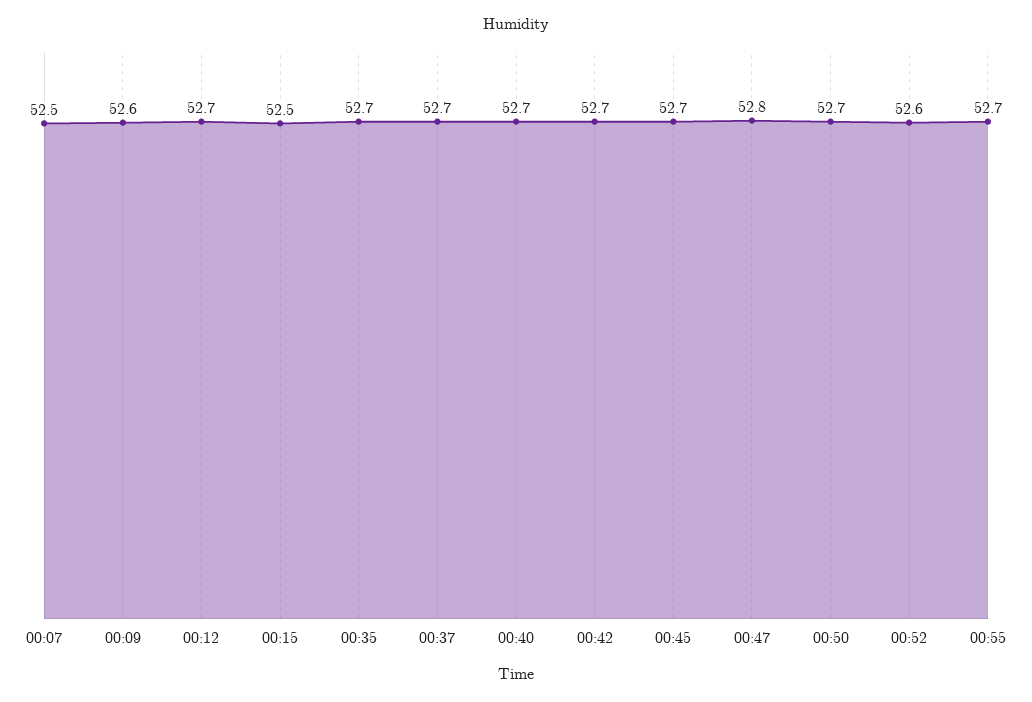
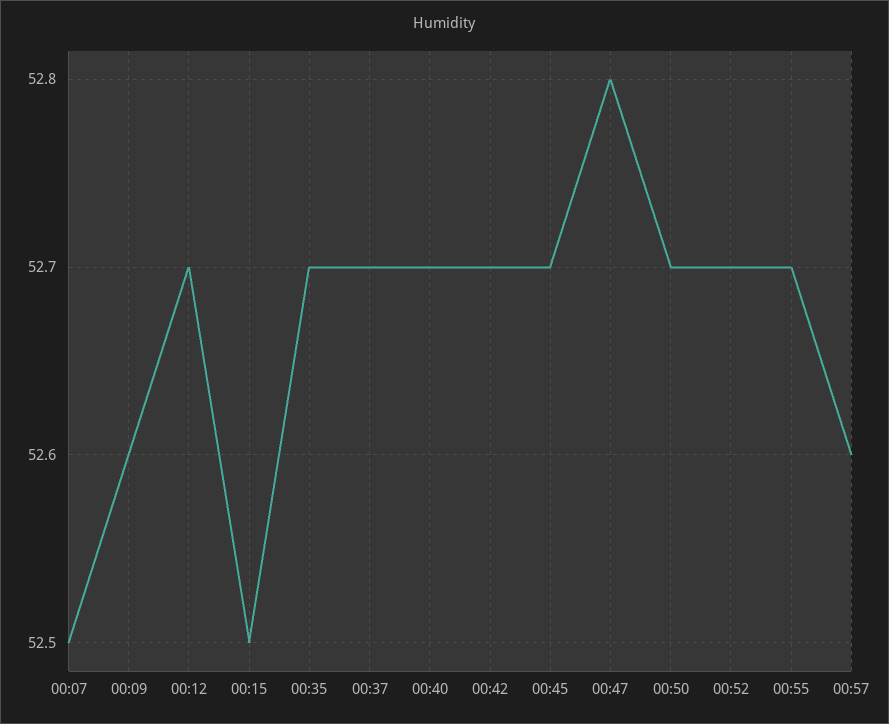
00:52: 52.6 -> 52.7
00:57: none -> 52.6

